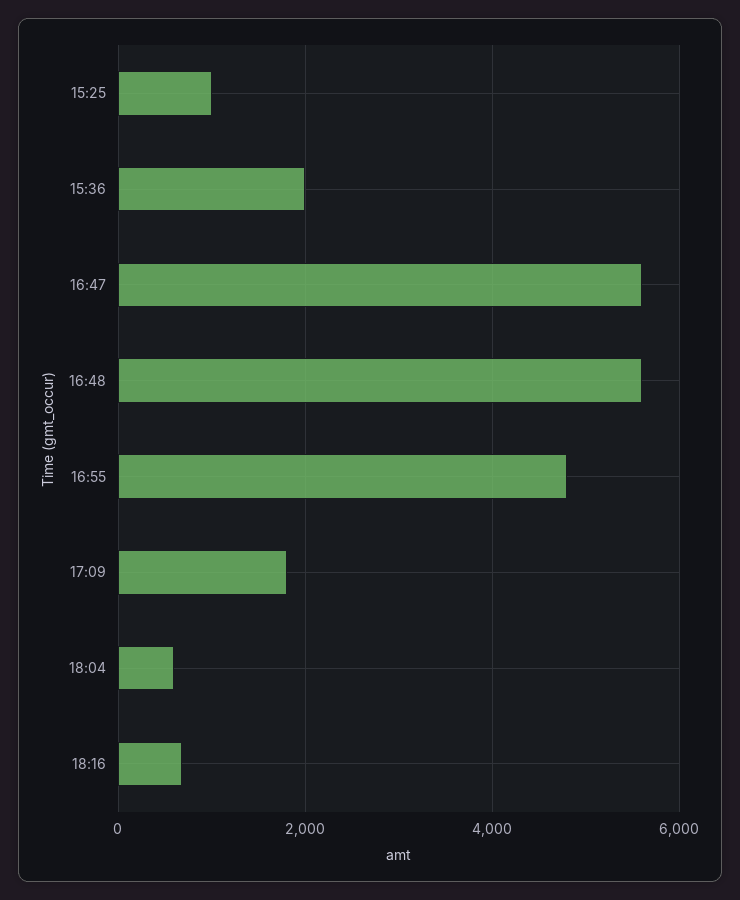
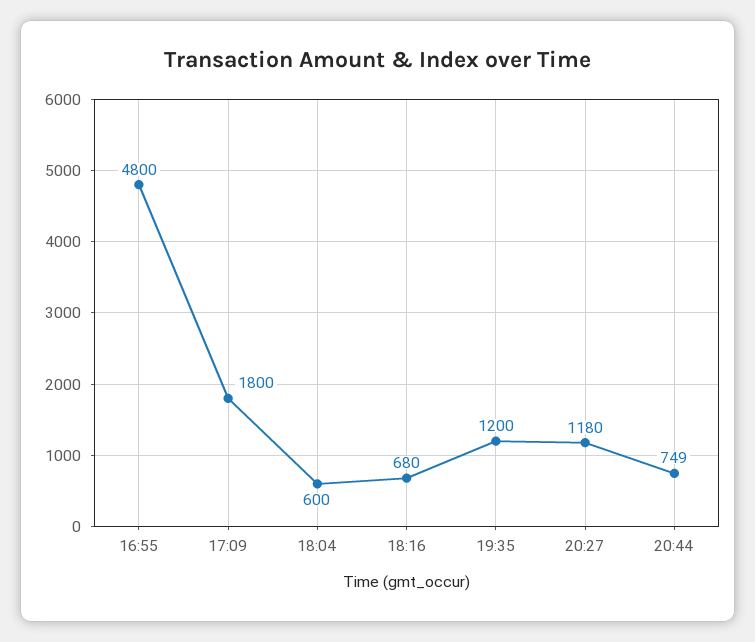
15:25: 1000 -> none
15:36: 2000 -> none
16:47: 5600 -> none
16:48: 5600 -> none
19:35: none -> 1200
20:27: none -> 1180
20:44: none -> 749

